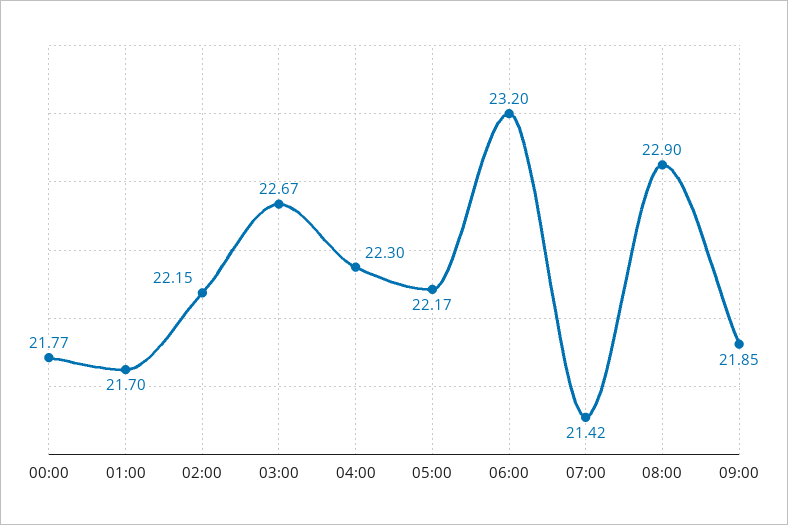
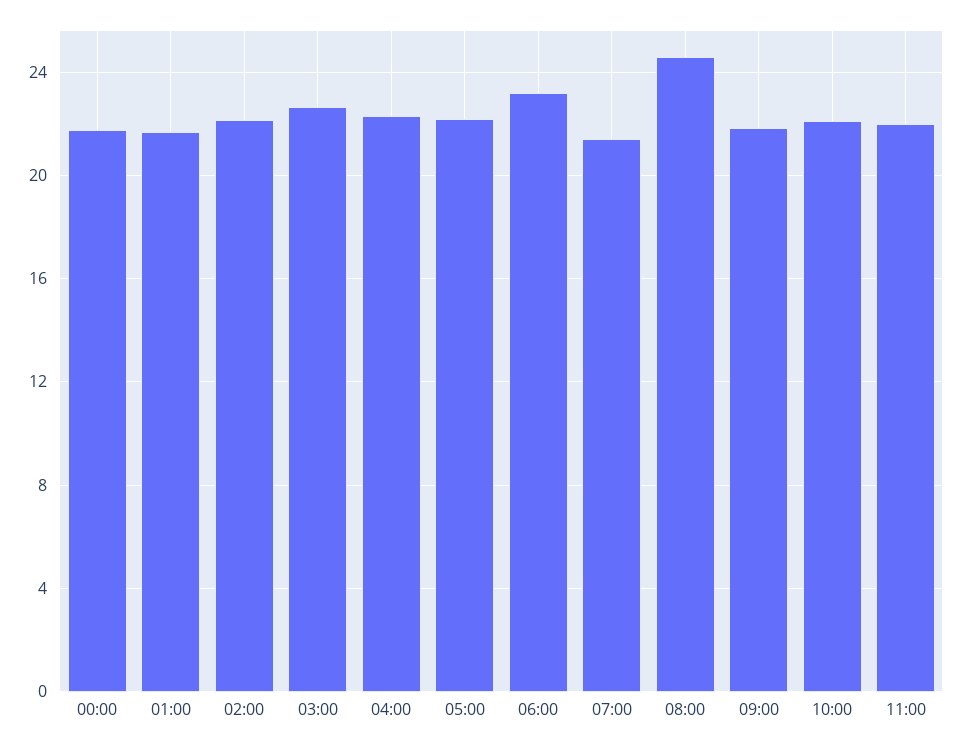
08:00: 22.9 -> 24.5
10:00: none -> 22
11:00: none -> 22

